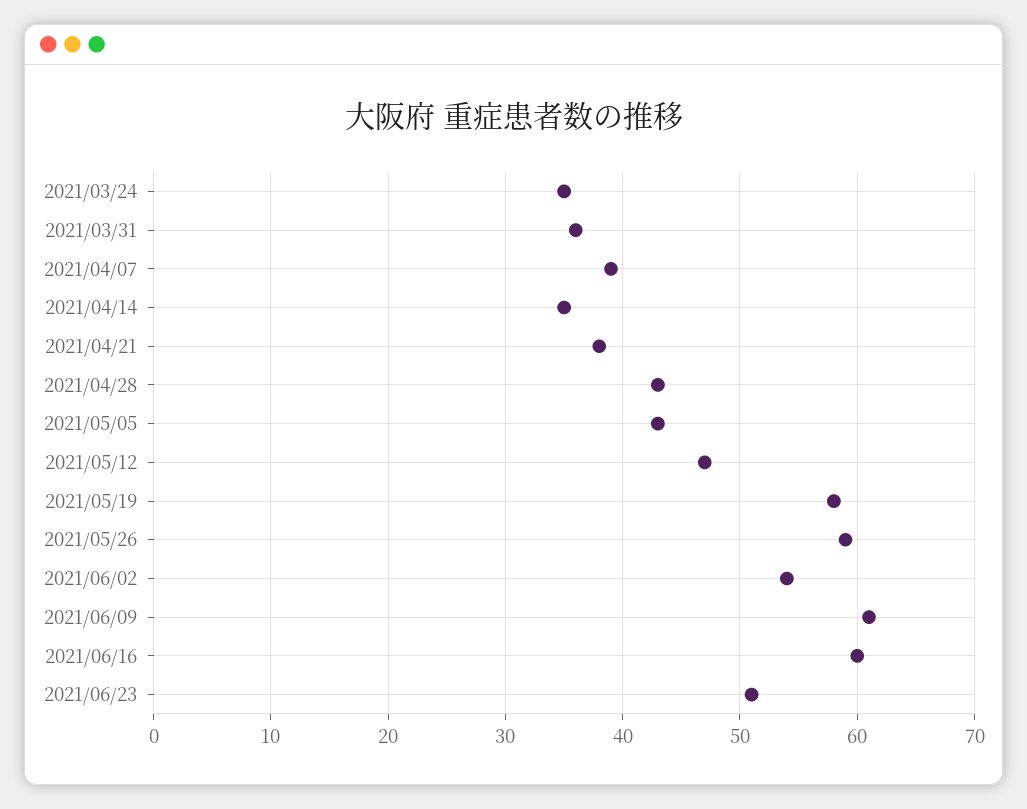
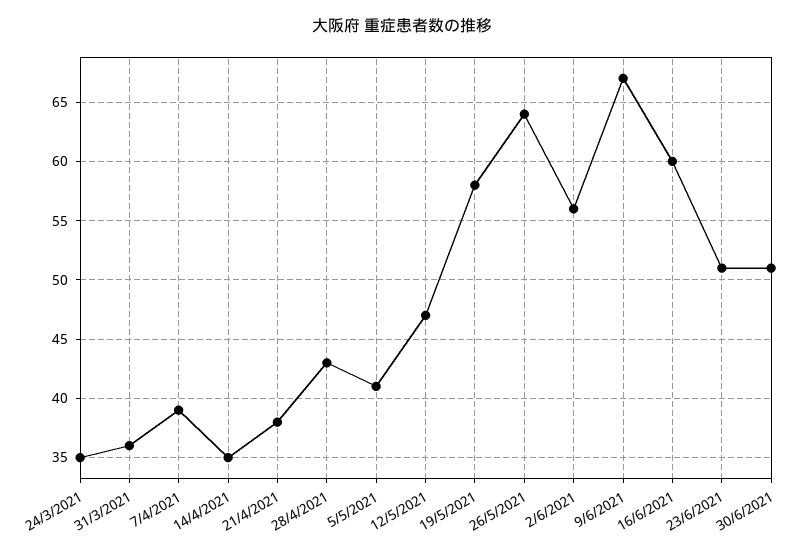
2021/05/05: 43 -> 41
2021/05/26: 59 -> 64
2021/06/02: 54 -> 56
2021/06/09: 61 -> 67
30/6/2021: none -> 51

